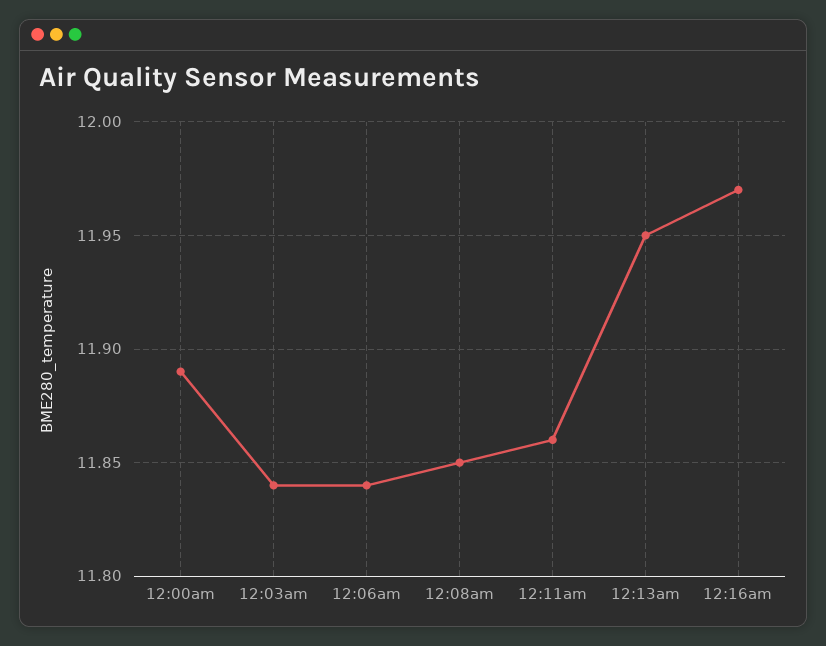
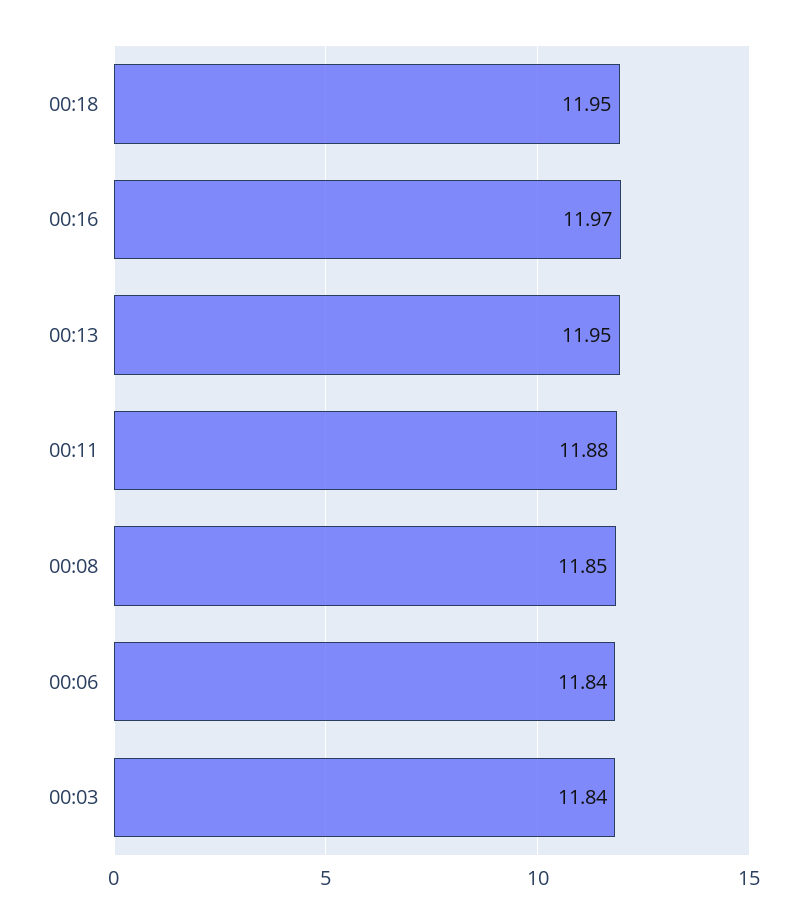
12:00am: 11.89 -> none
12:11am: 11.86 -> 11.88
00:18: none -> 11.95

